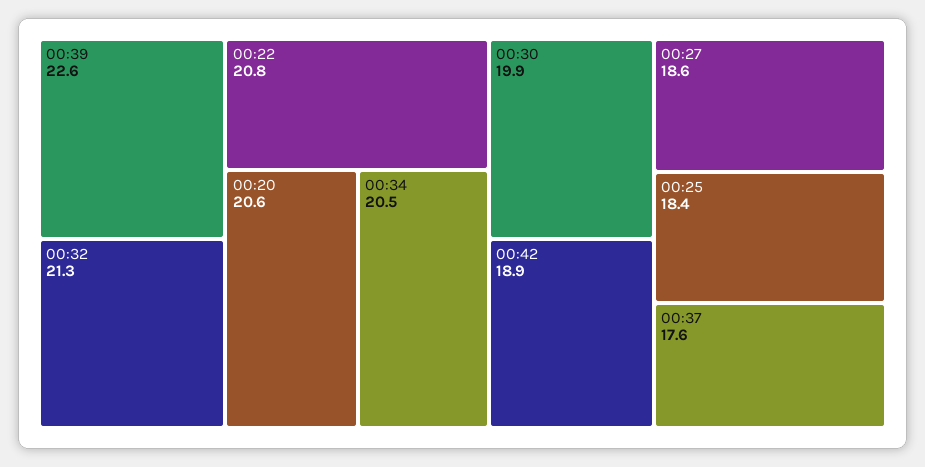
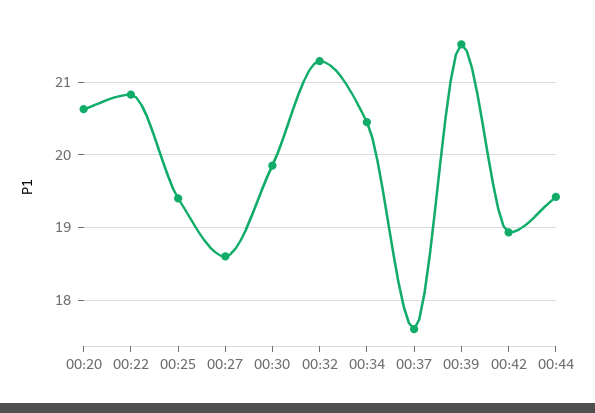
00:39: 22.6 -> 21.5
00:25: 18.4 -> 19.4
00:44: none -> 19.4

